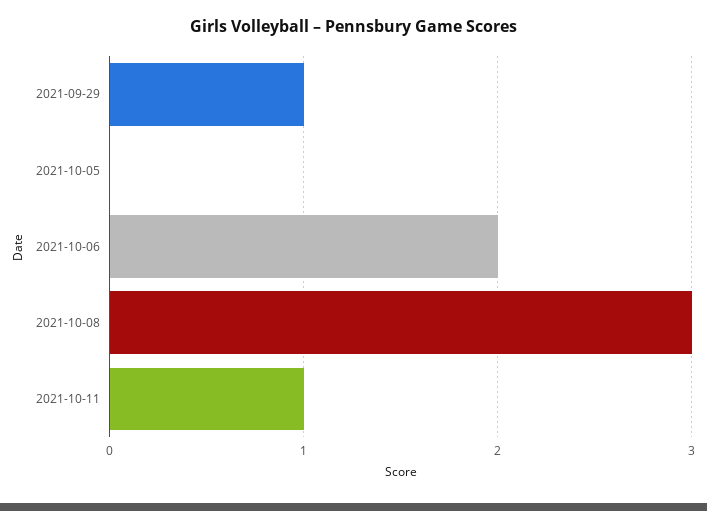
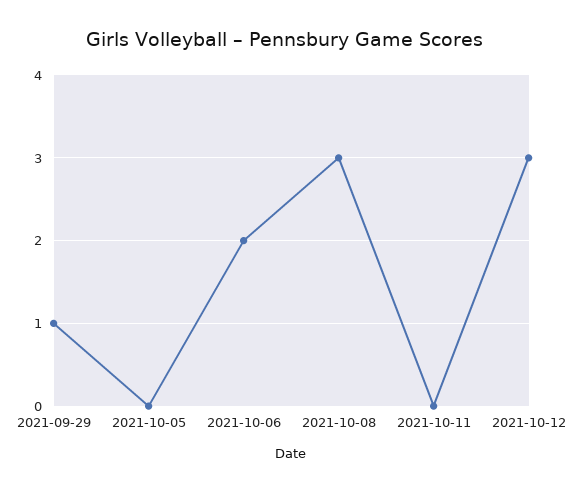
2021-10-11: 1 -> 0
2021-10-12: none -> 3

